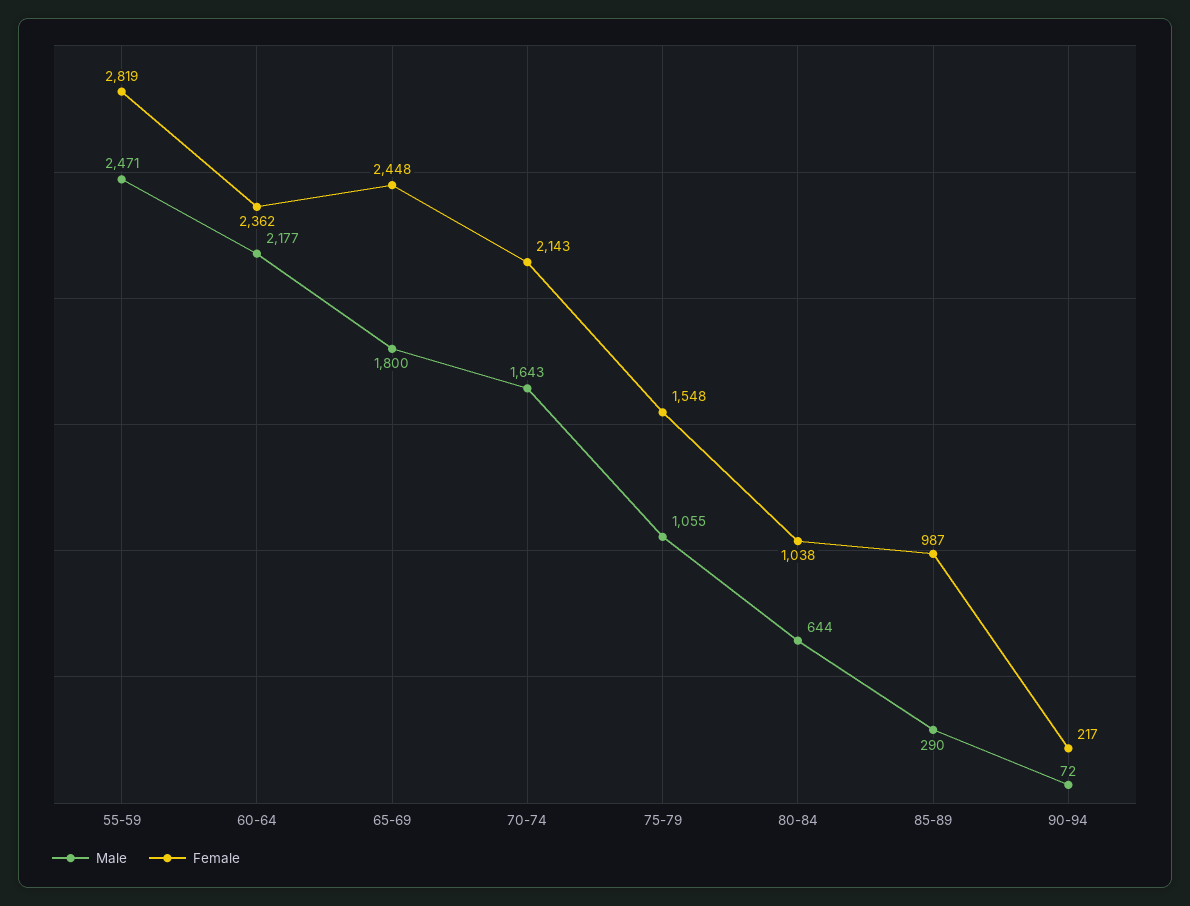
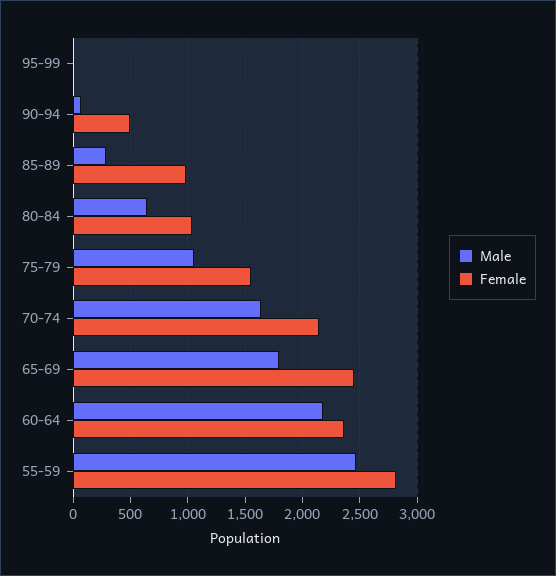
Female, 90-94: 217 -> 500
Male, 95-99: none -> 0
Female, 95-99: none -> 0

